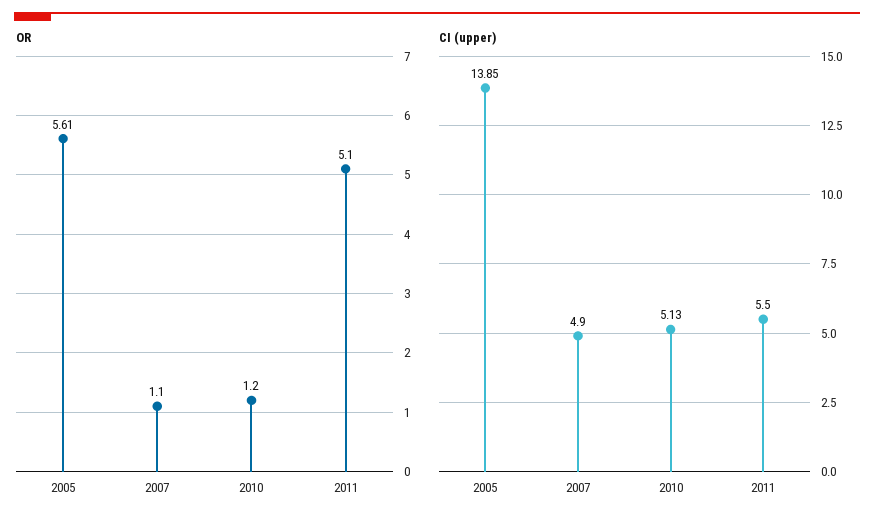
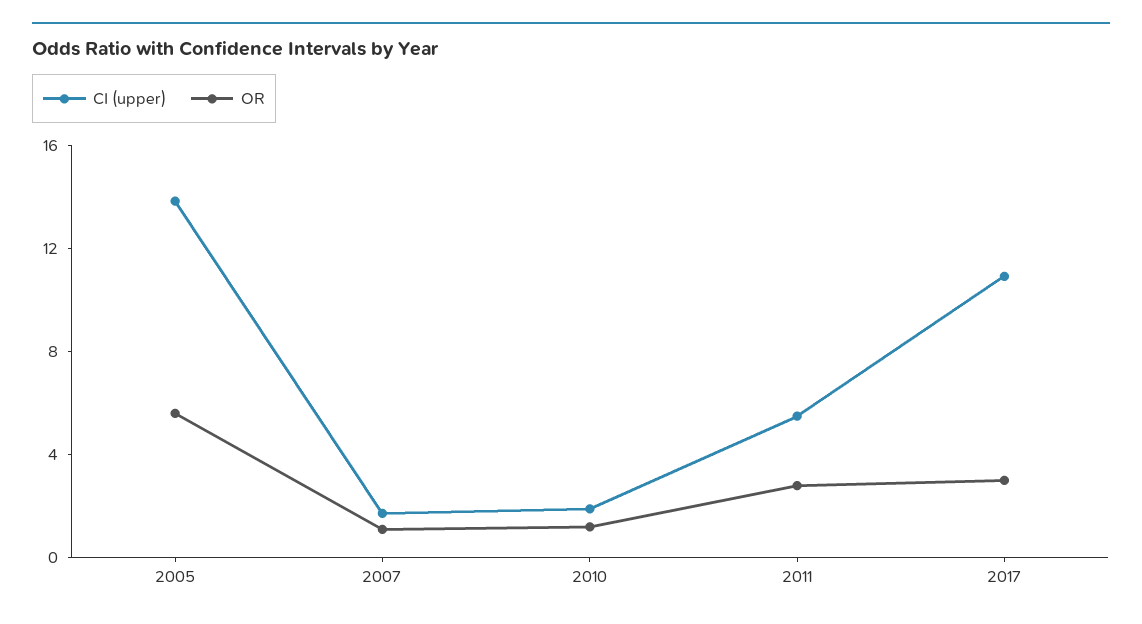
OR, 2011: 5.1 -> 3
CI (upper), 2007: 4.9 -> 2
CI (upper), 2010: 5.13 -> 2
CI (upper), 2017: none -> 11
OR, 2017: none -> 3

